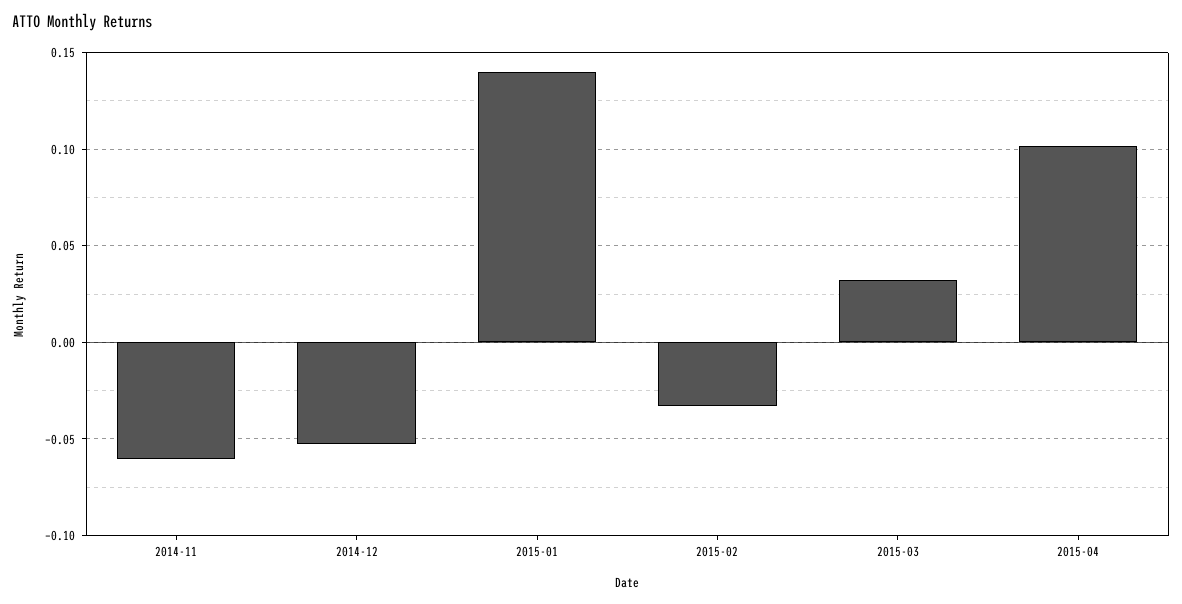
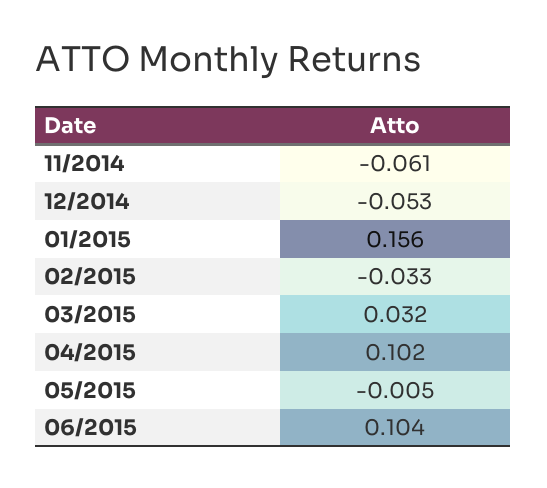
2015-01: 0.14 -> 0.156
05/2015: none -> -0.005
06/2015: none -> 0.104

